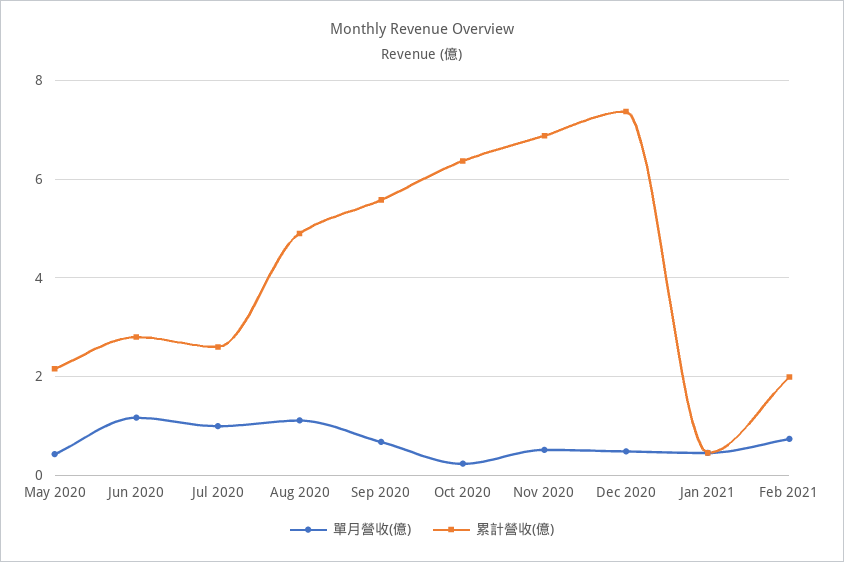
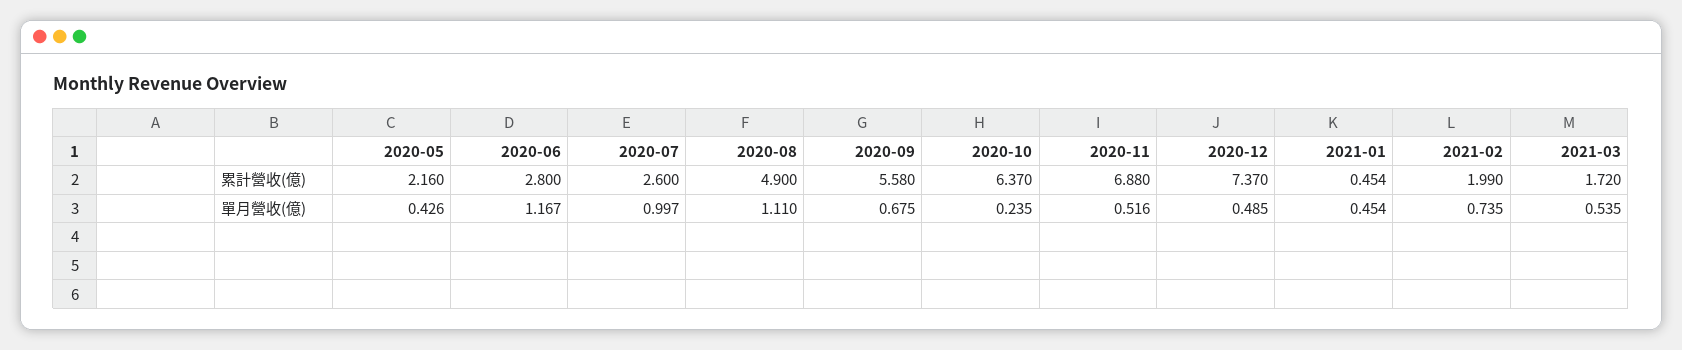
累計營收(億), 2021-03: none -> 1.72
單月營收(億), 2021-03: none -> 0.535

